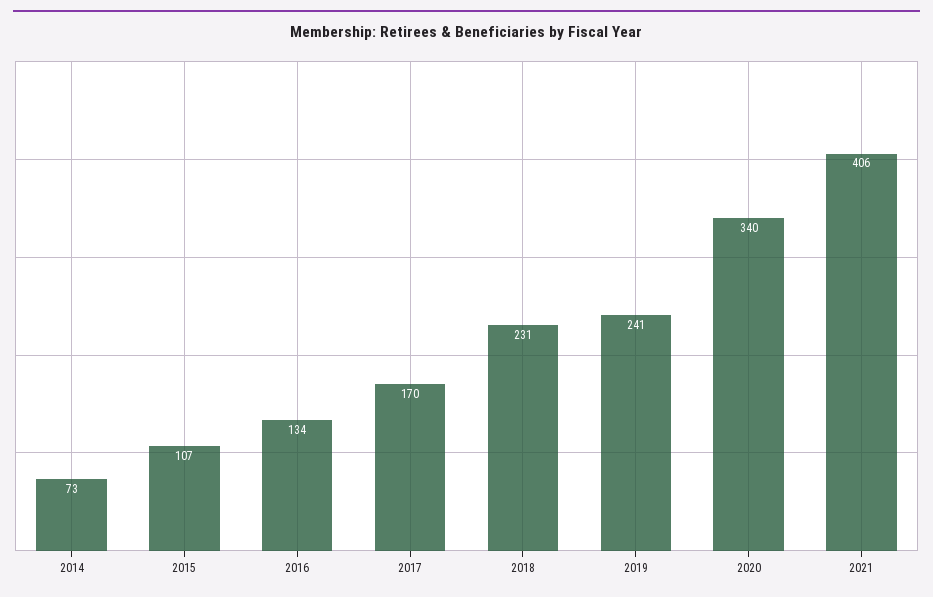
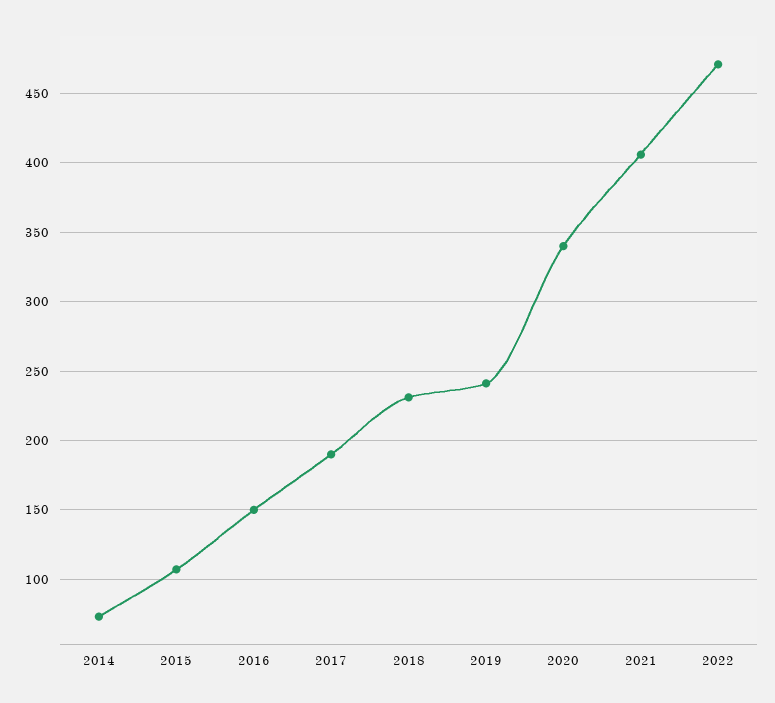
2016: 134 -> 150
2017: 170 -> 190
2022: none -> 470

